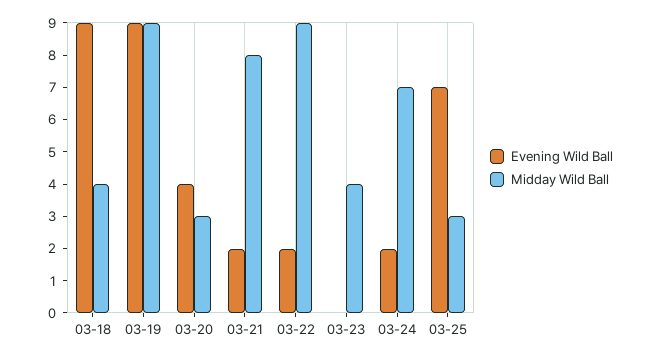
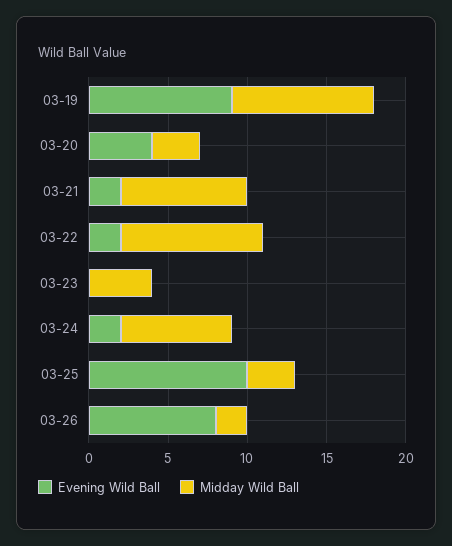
Evening Wild Ball, 03-18: 9 -> none
Midday Wild Ball, 03-18: 4 -> none
Evening Wild Ball, 03-25: 7 -> 10
Evening Wild Ball, 03-26: none -> 8
Midday Wild Ball, 03-26: none -> 2

